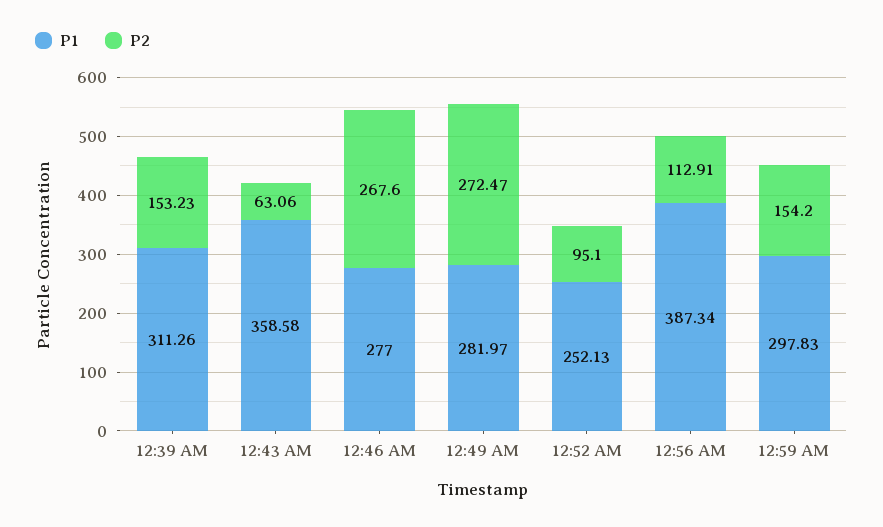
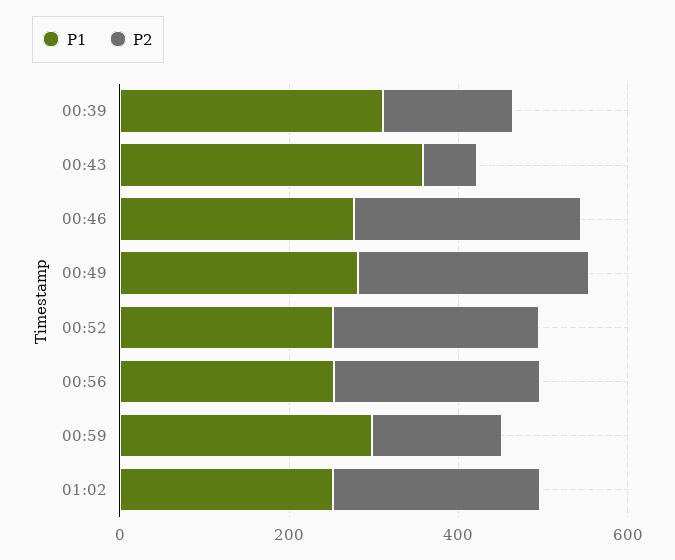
P2, 12:52 AM: 95.1 -> 250
P1, 12:56 AM: 387.34 -> 250
P2, 12:56 AM: 112.91 -> 250
P1, 01:02: none -> 250
P2, 01:02: none -> 250

